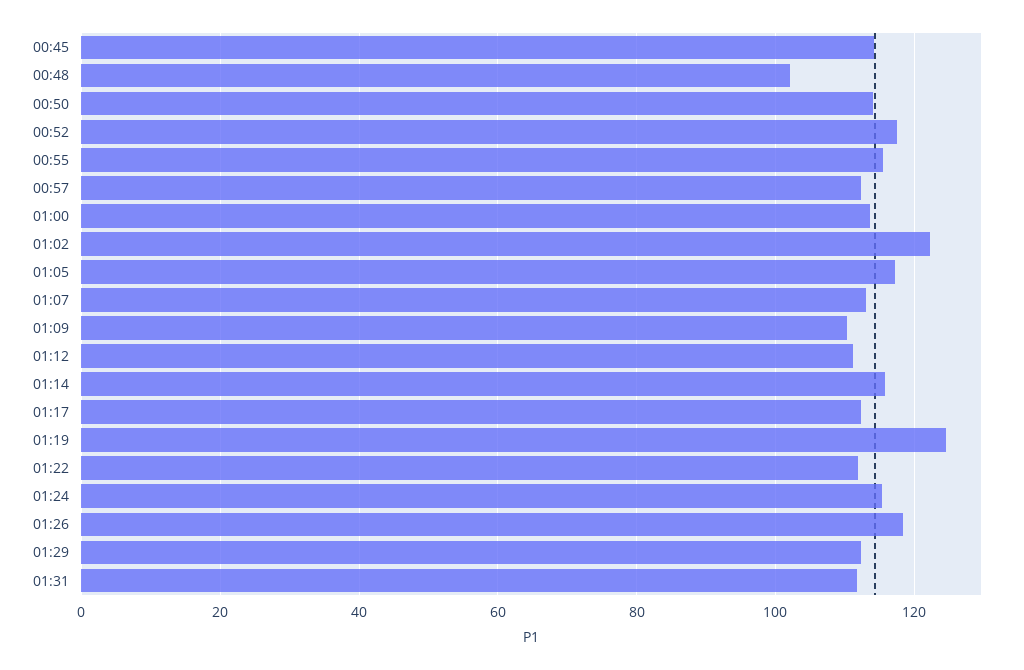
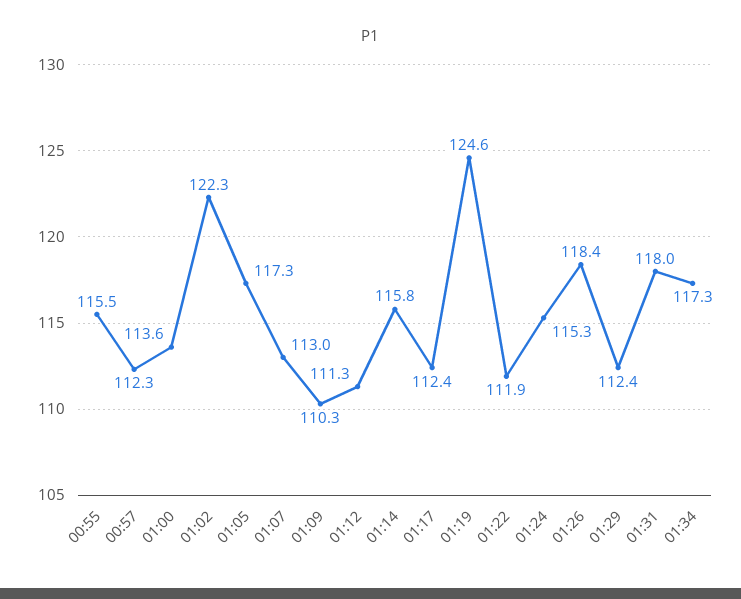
00:45: 114 -> none
00:48: 102 -> none
00:50: 114 -> none
00:52: 118 -> none
01:31: 112 -> 118
01:34: none -> 117.3

